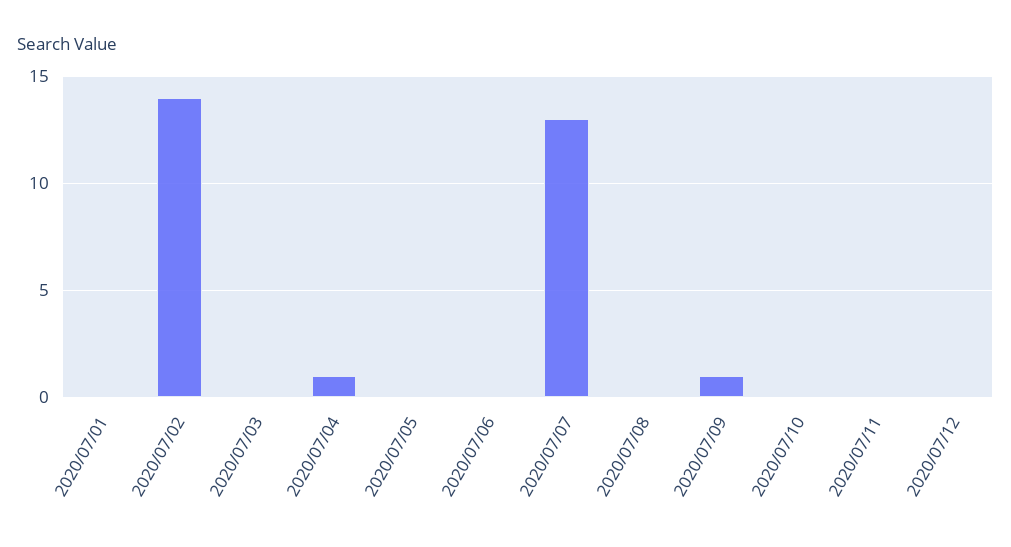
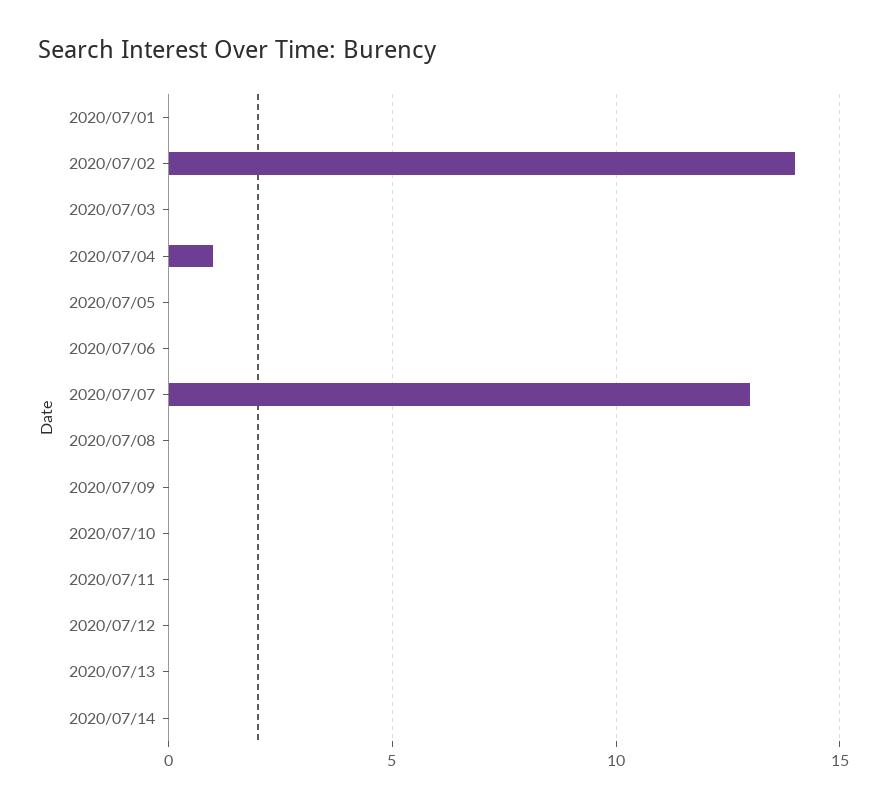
2020/07/09: 1 -> 0
2020/07/13: none -> 0
2020/07/14: none -> 0

